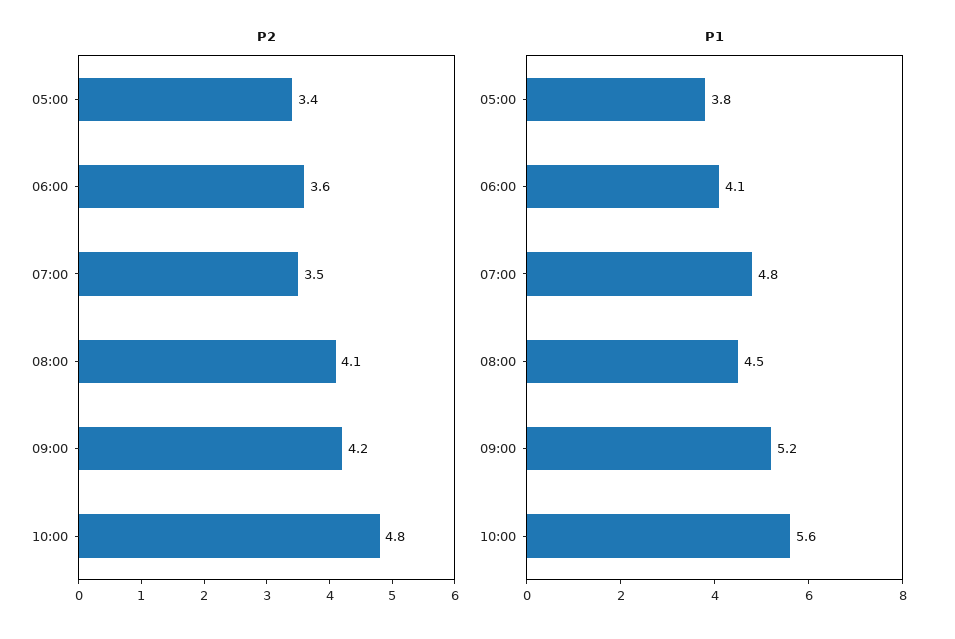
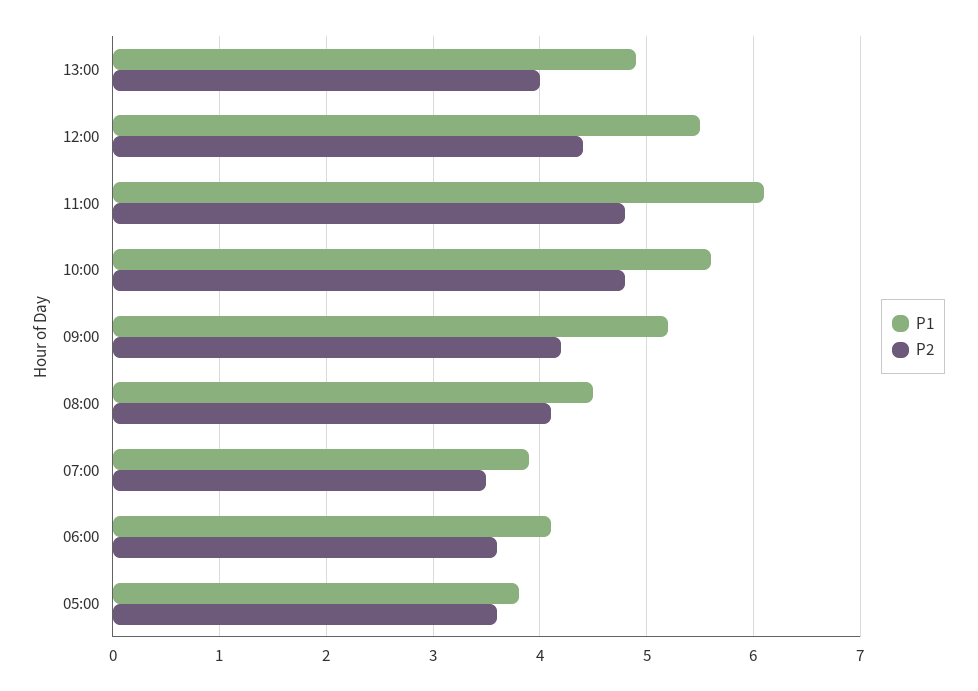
P2, 05:00: 3.4 -> 3.6
P1, 07:00: 4.8 -> 3.9
P1, 13:00: none -> 4.9
P2, 13:00: none -> 4
P1, 12:00: none -> 5.5
P2, 12:00: none -> 4.4
P1, 11:00: none -> 6.1
P2, 11:00: none -> 4.8

